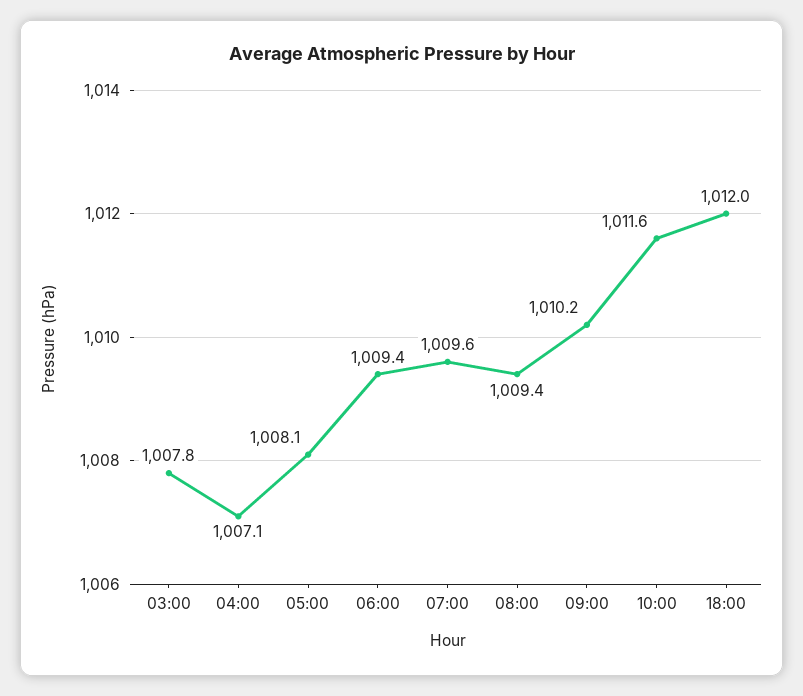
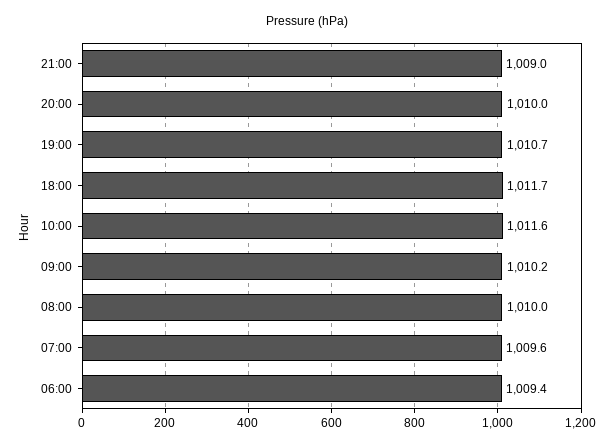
03:00: 1007.8 -> none
04:00: 1007.1 -> none
05:00: 1008.1 -> none
08:00: 1009.4 -> 1010
18:00: 1012 -> 1011.7
21:00: none -> 1009
20:00: none -> 1010
19:00: none -> 1010.7

